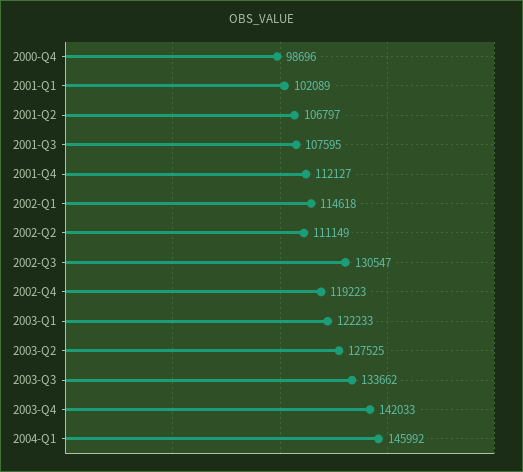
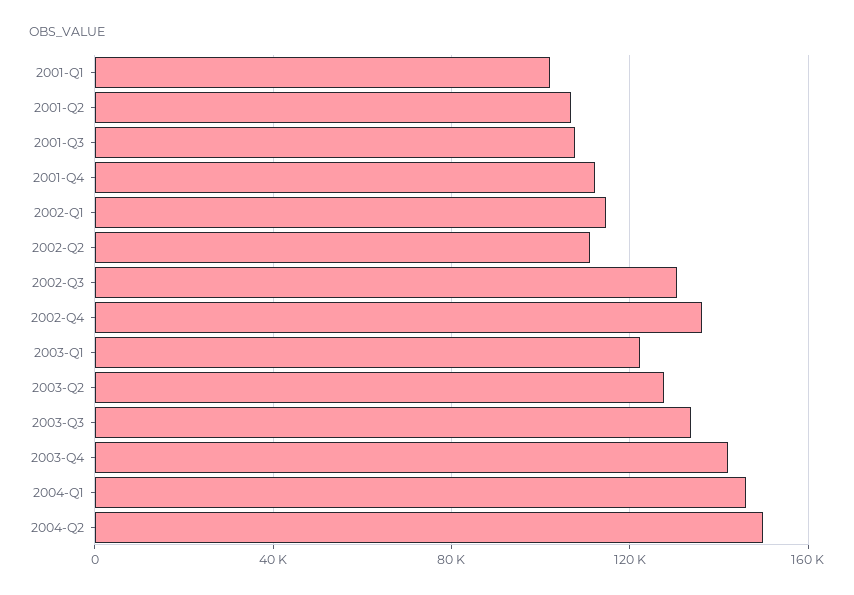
2000-Q4: 98696 -> none
2002-Q4: 119223 -> 135000
2004-Q2: none -> 150000

